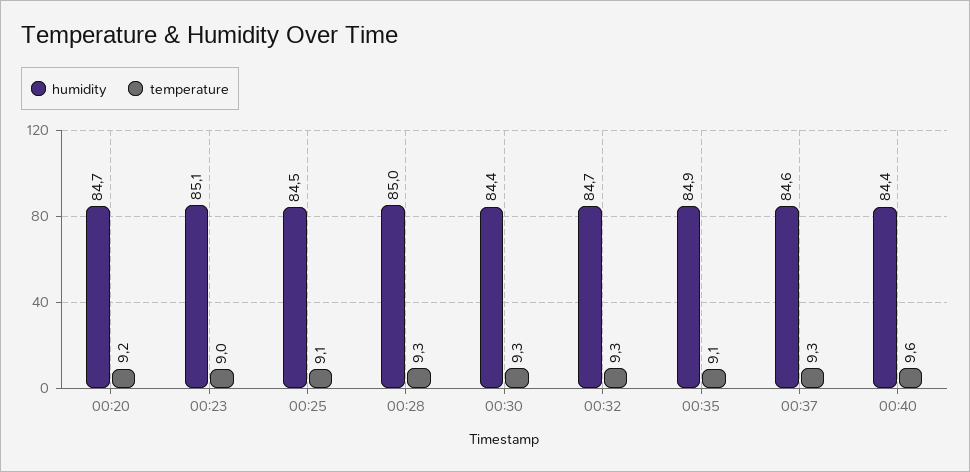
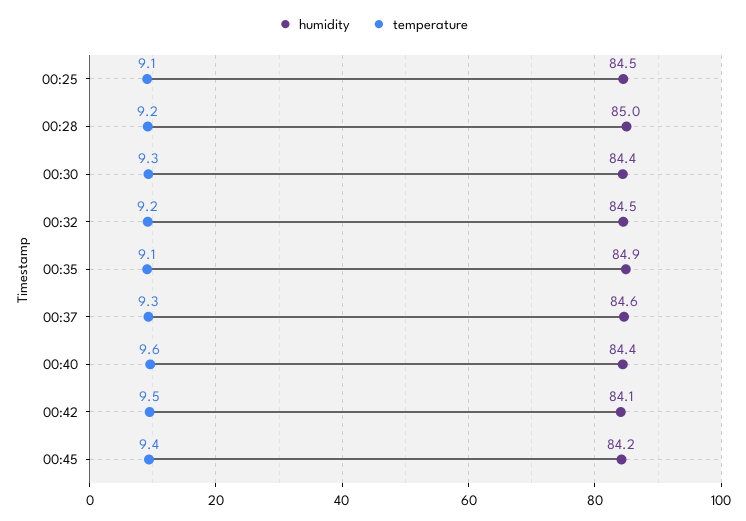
humidity, 00:20: 84.7 -> none
temperature, 00:20: 9.2 -> none
humidity, 00:23: 85.1 -> none
temperature, 00:23: 9 -> none
temperature, 00:28: 9.3 -> 9.2
humidity, 00:32: 84.7 -> 84.5
temperature, 00:32: 9.3 -> 9.2
humidity, 00:42: none -> 84.1
temperature, 00:42: none -> 9.5
humidity, 00:45: none -> 84.2
temperature, 00:45: none -> 9.4

